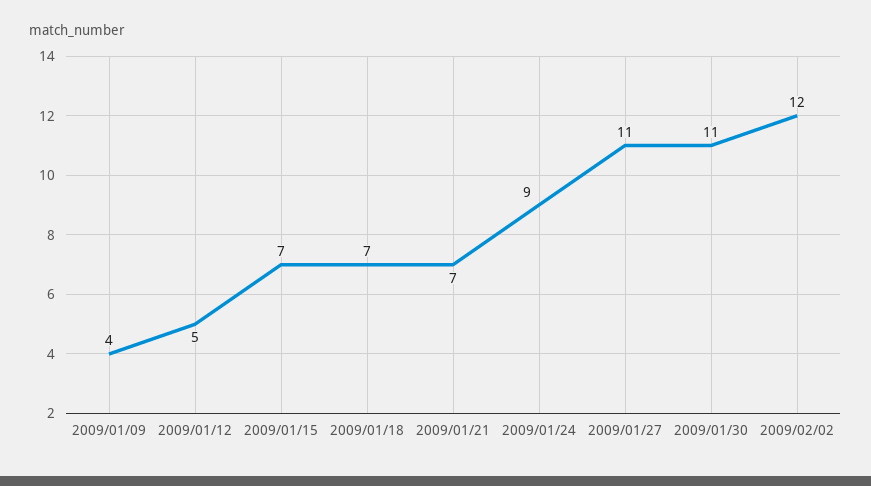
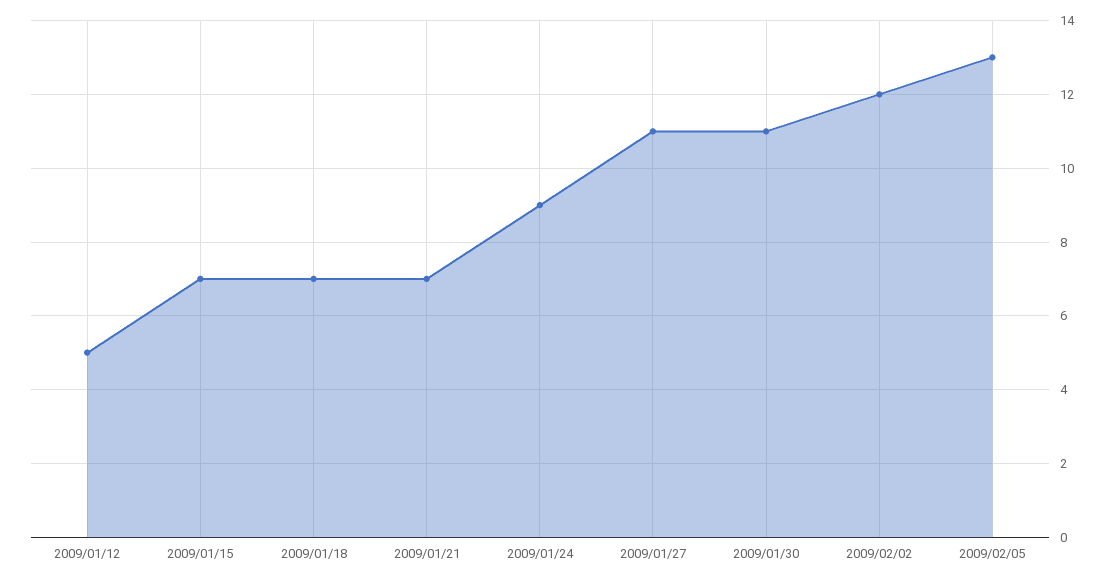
2009/01/09: 4 -> none
2009/02/05: none -> 13

